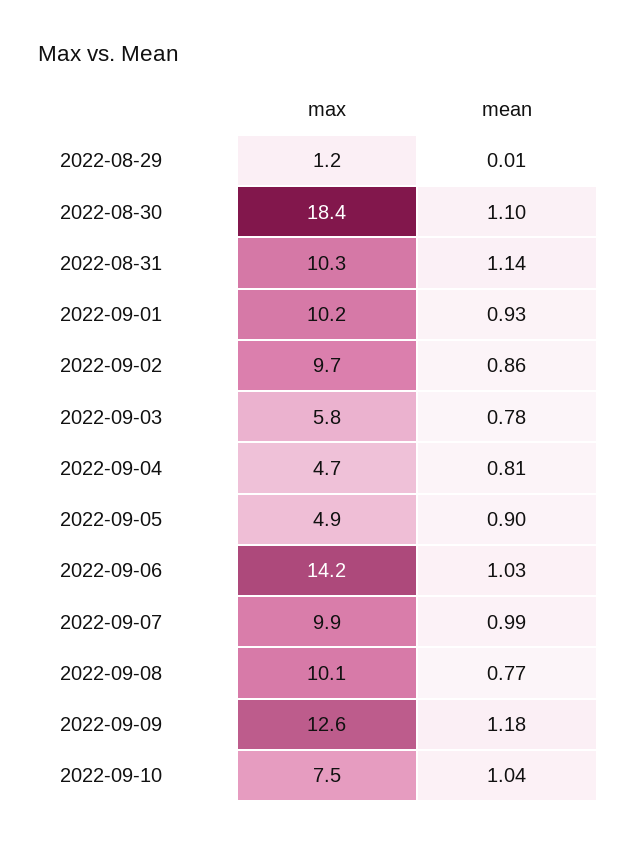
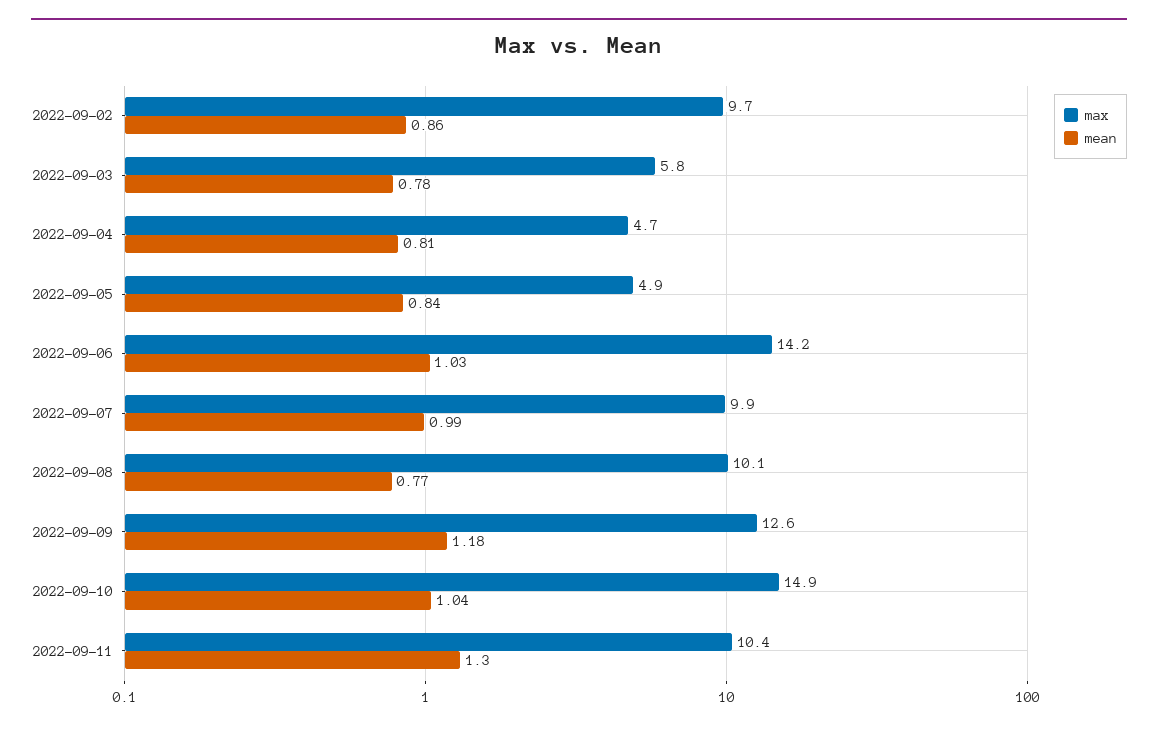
max, 2022-08-29: 1.2 -> none
mean, 2022-08-29: 0.01 -> none
max, 2022-08-30: 18.4 -> none
mean, 2022-08-30: 1.1 -> none
max, 2022-08-31: 10.3 -> none
mean, 2022-08-31: 1.14 -> none
max, 2022-09-01: 10.2 -> none
mean, 2022-09-01: 0.93 -> none
mean, 2022-09-05: 0.9 -> 0.84
max, 2022-09-10: 7.5 -> 14.9
max, 2022-09-11: none -> 10.4
mean, 2022-09-11: none -> 1.3

